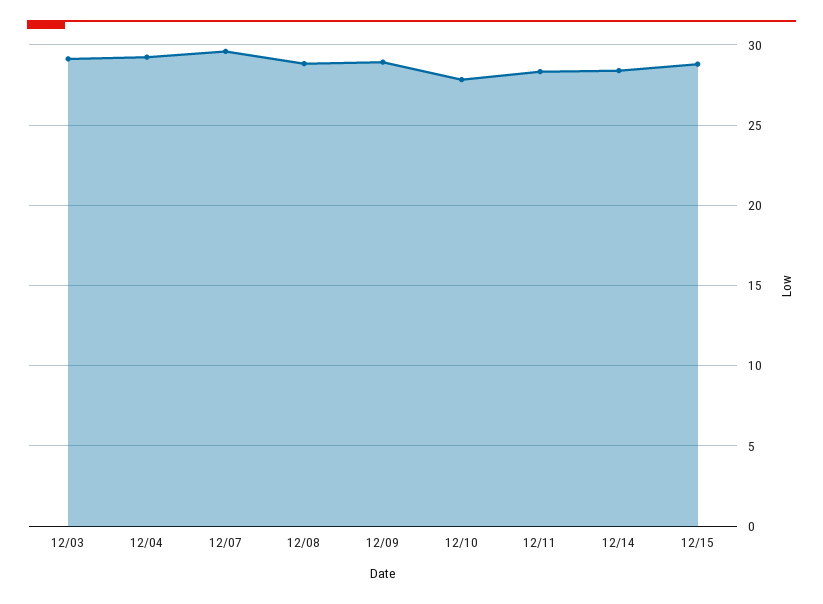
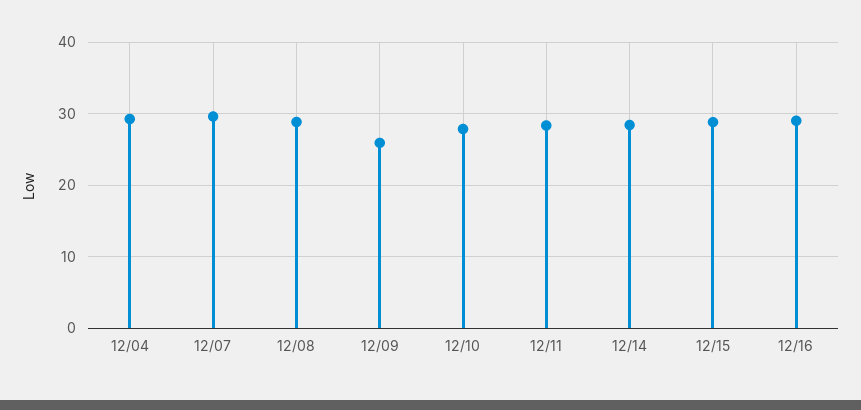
12/03: 29 -> none
12/09: 29 -> 26
12/16: none -> 29

